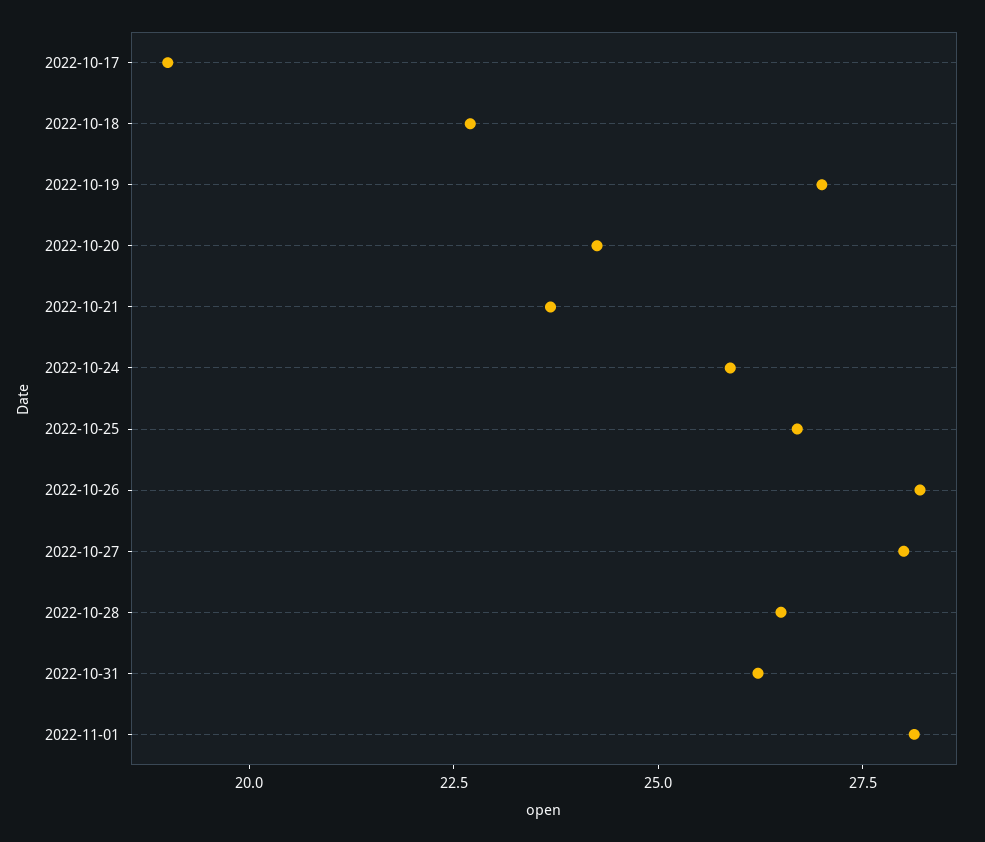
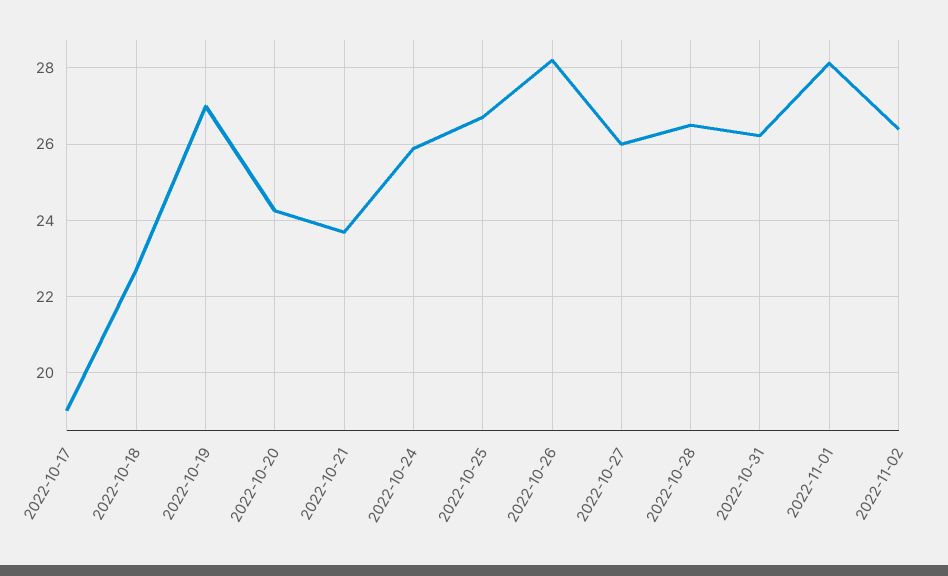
2022-10-27: 28 -> 26
2022-11-02: none -> 26.4

